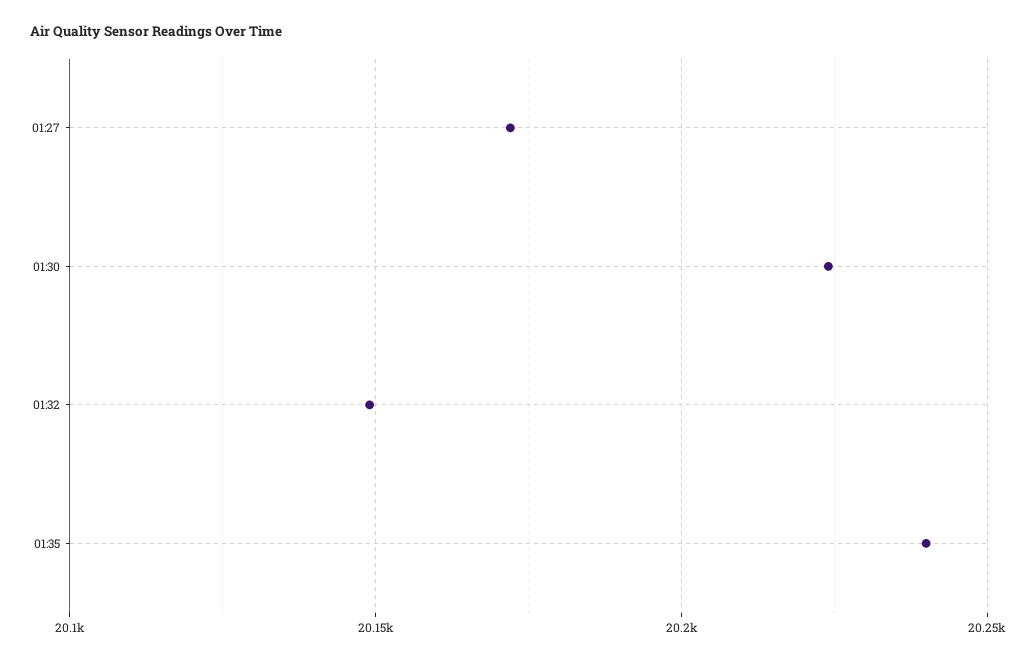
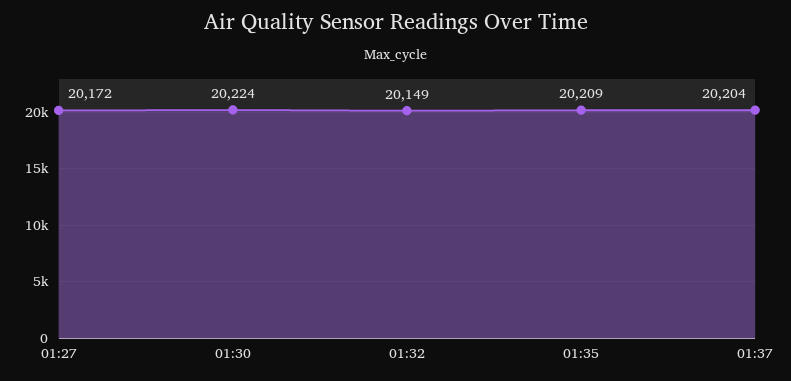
01:35: 20240 -> 20209
01:37: none -> 20204

